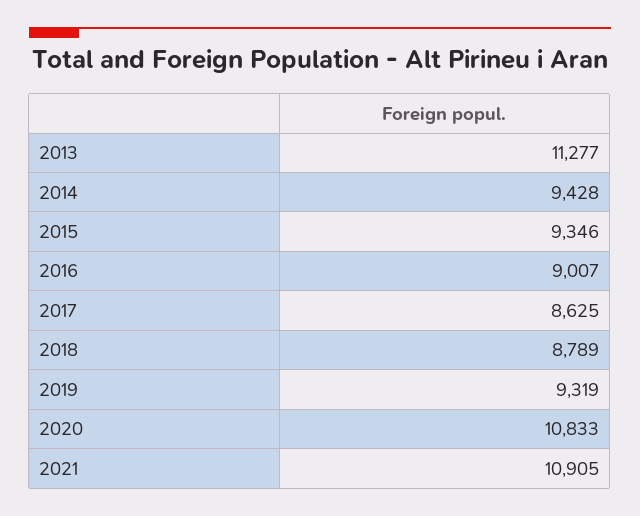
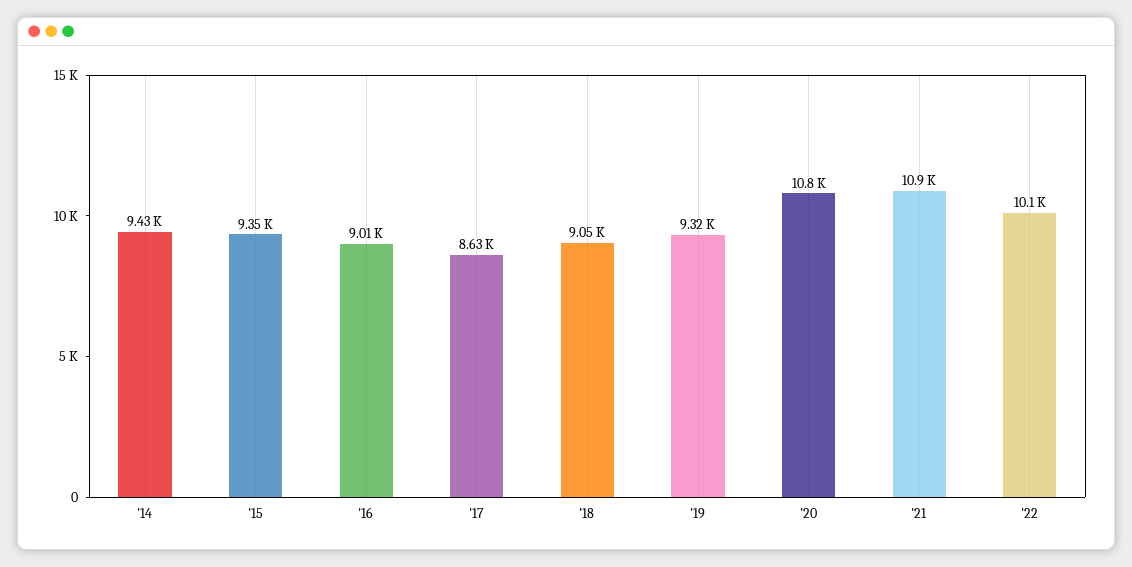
2013: 11277 -> none
2018: 8789 -> 9050
'22: none -> 10100

